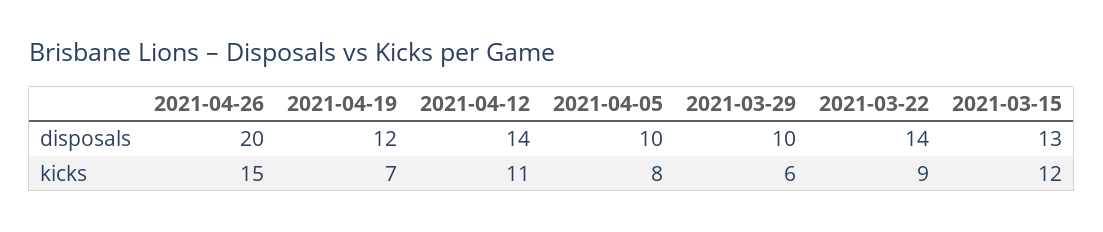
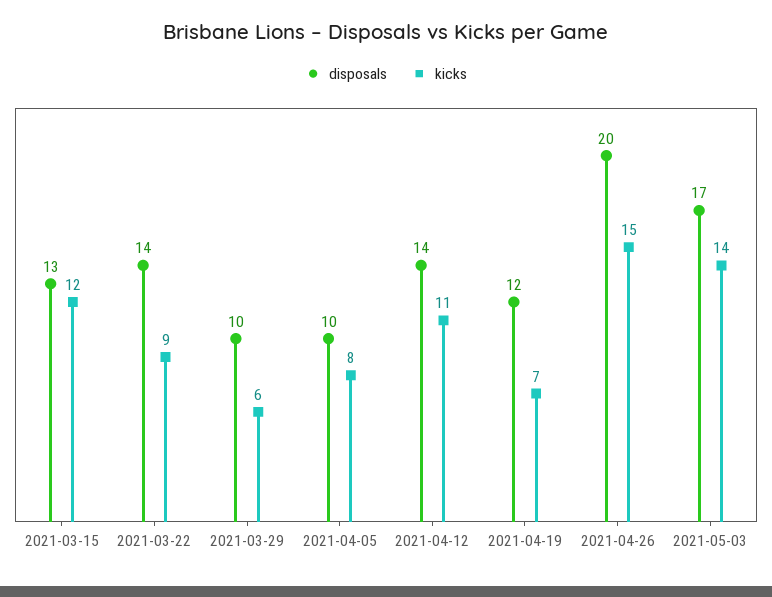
disposals, 2021-05-03: none -> 17
kicks, 2021-05-03: none -> 14

